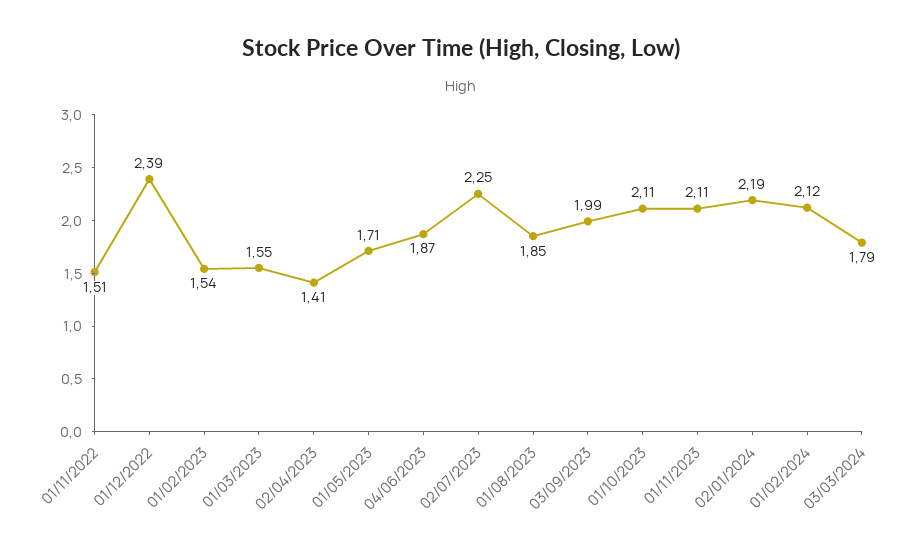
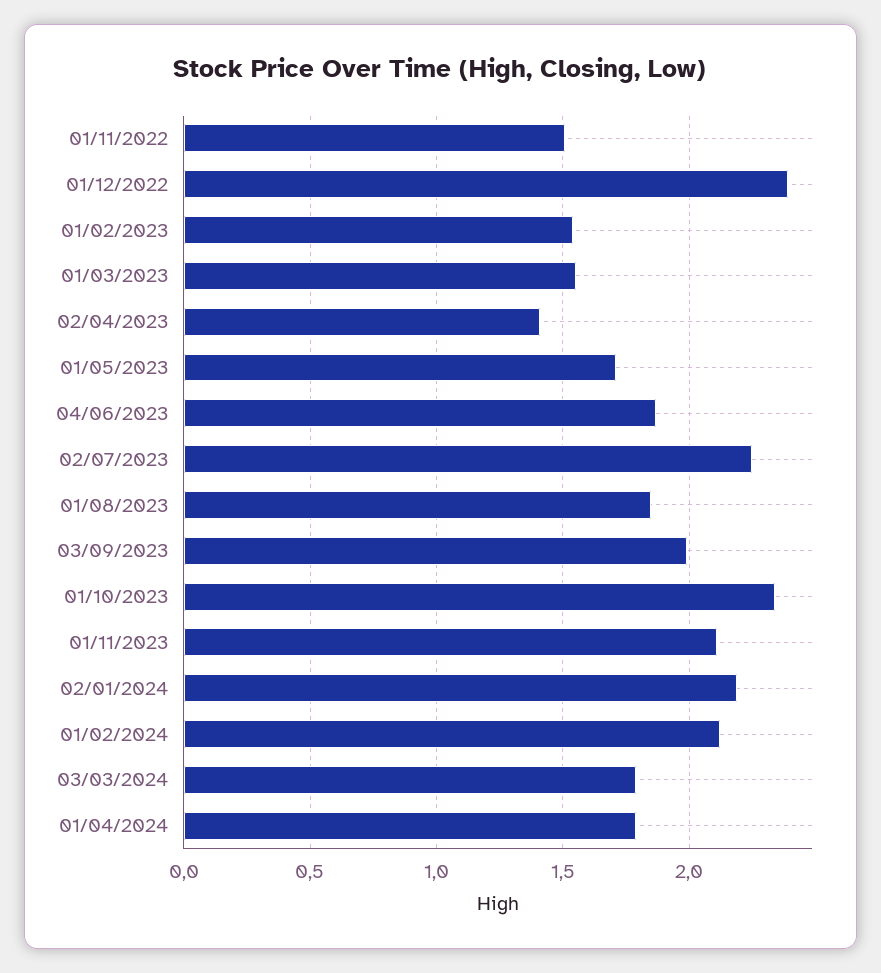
01/10/2023: 2.11 -> 2.35
01/04/2024: none -> 1.8

